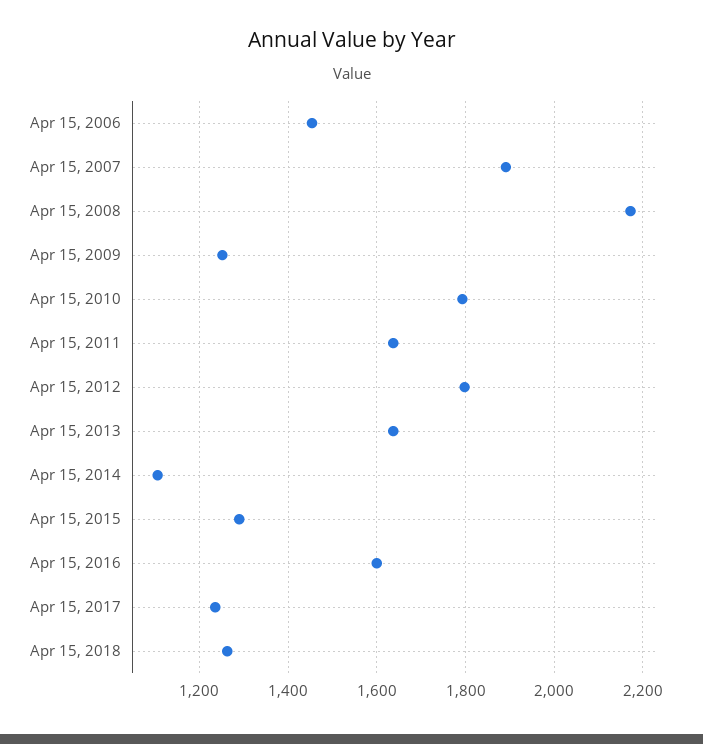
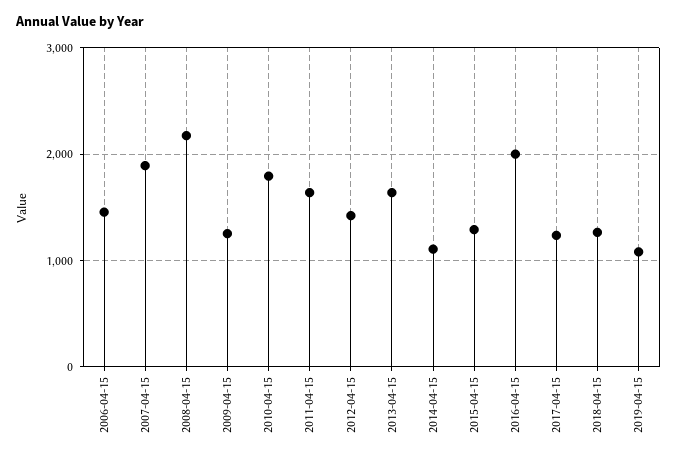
Apr 15, 2012: 1800 -> 1400
Apr 15, 2016: 1600 -> 2000
2019-04-15: none -> 1100

